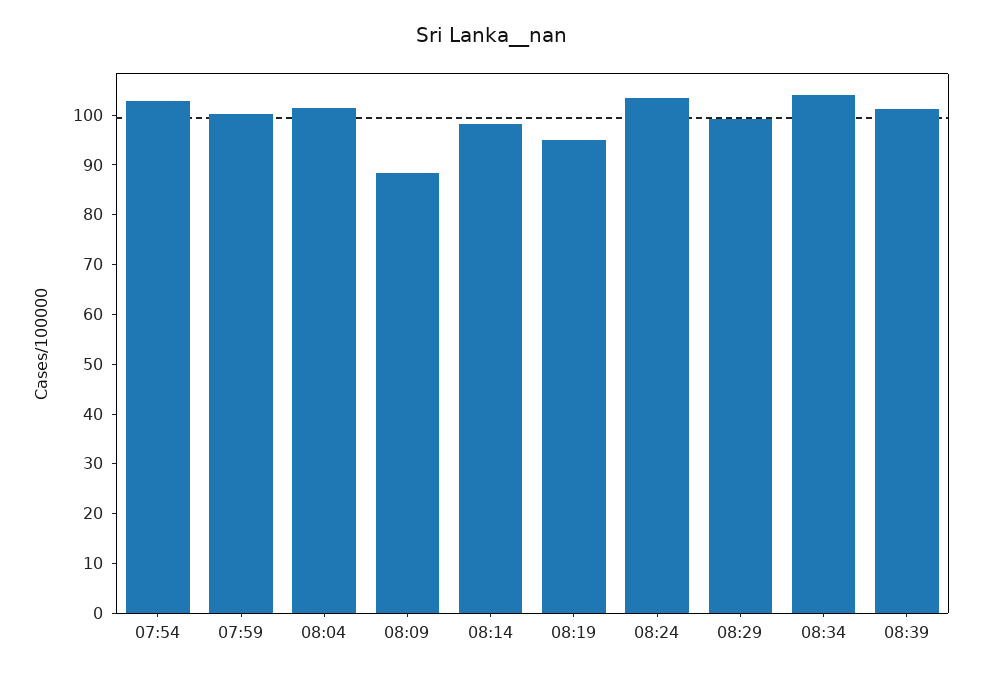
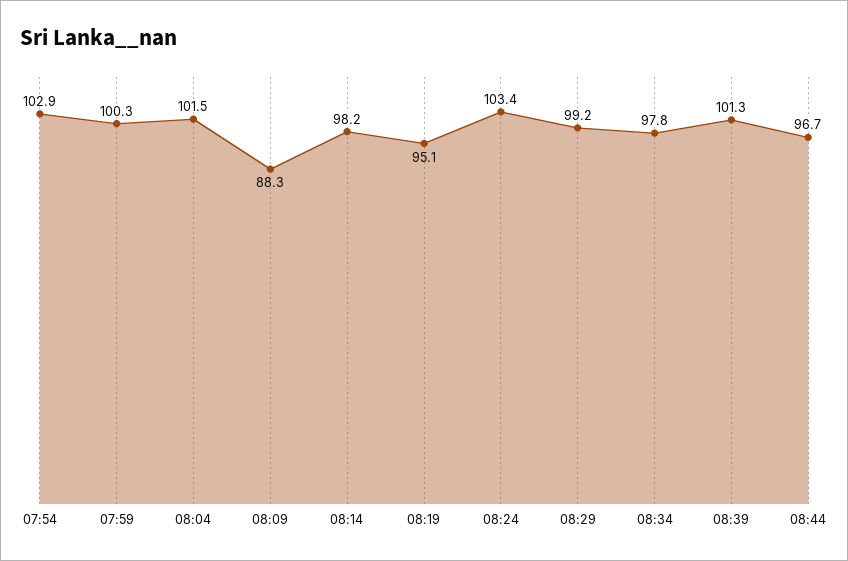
08:34: 104 -> 97.8
08:44: none -> 96.7

